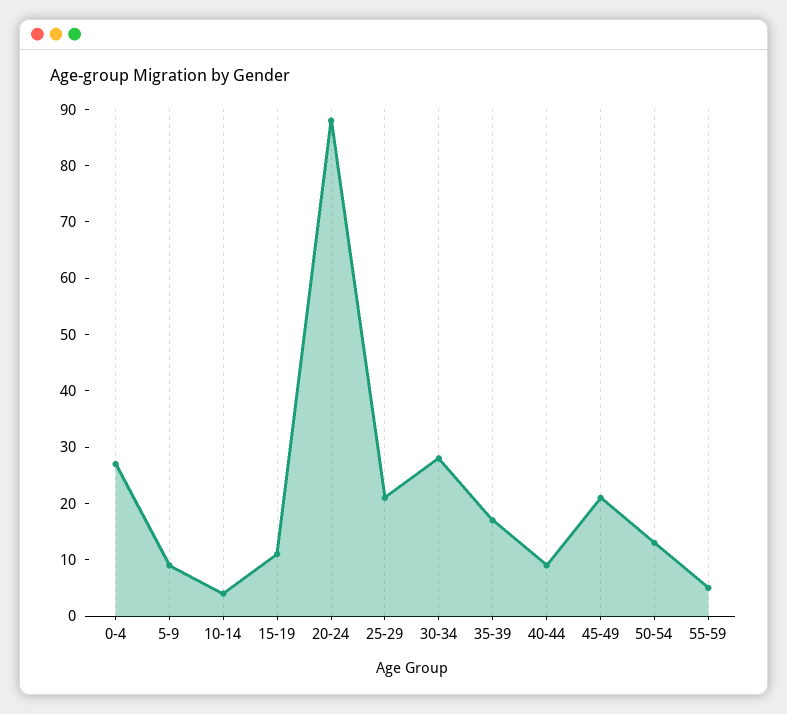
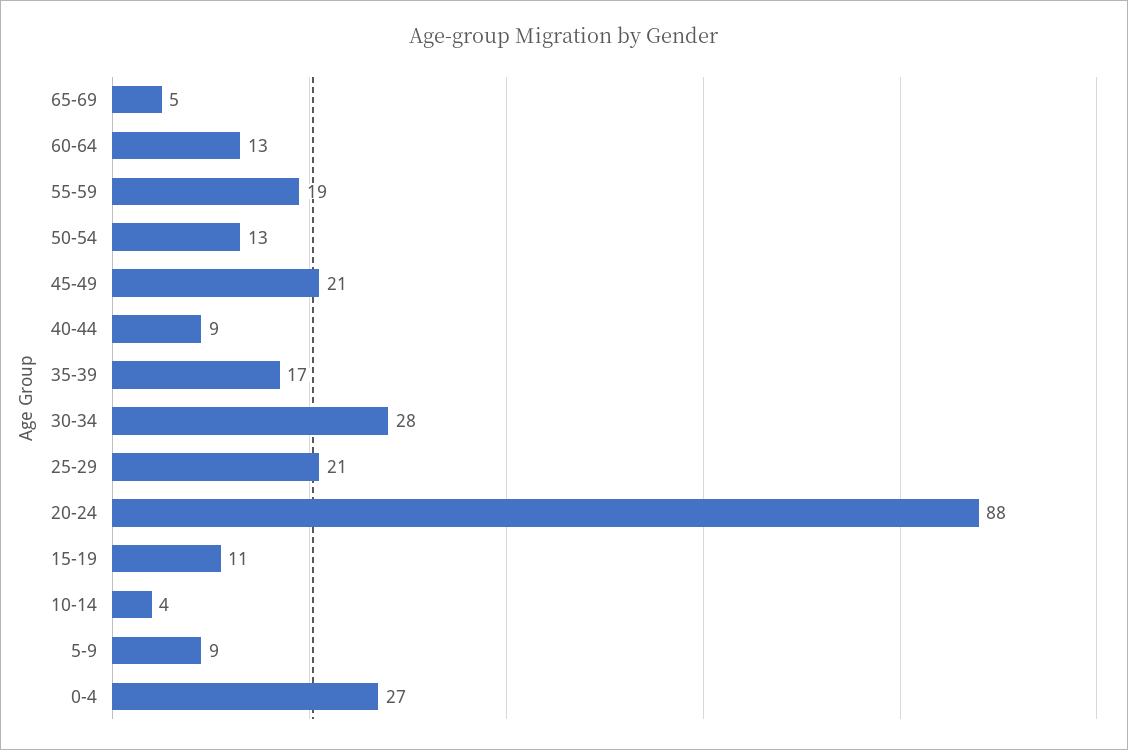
55-59: 5 -> 19
65-69: none -> 5
60-64: none -> 13

